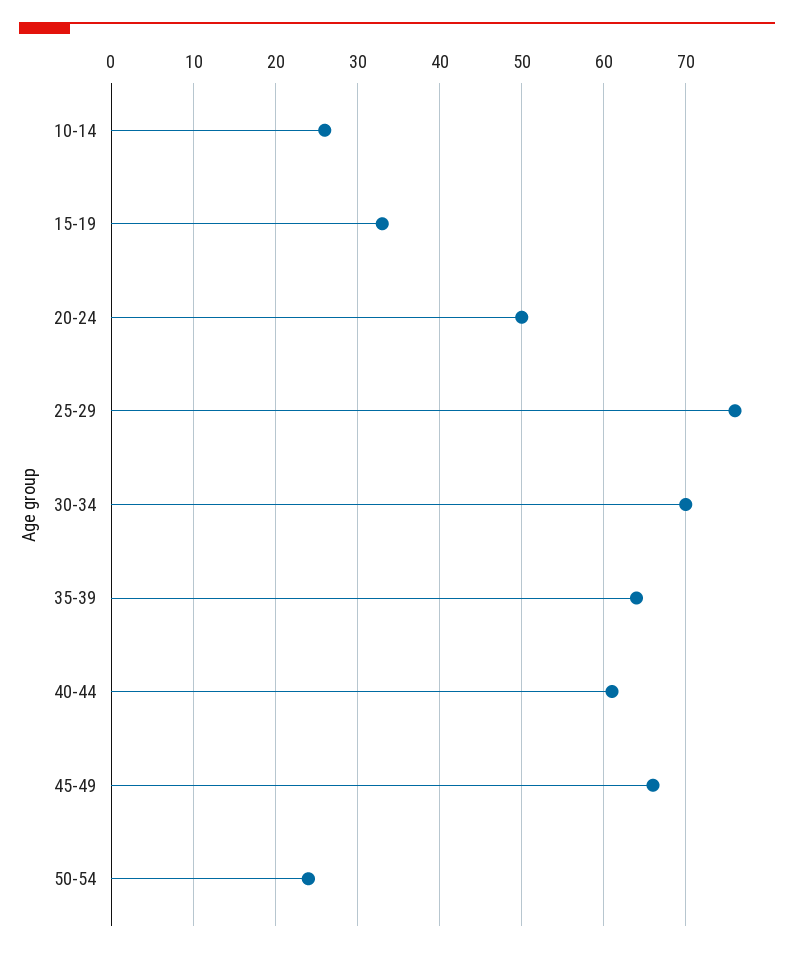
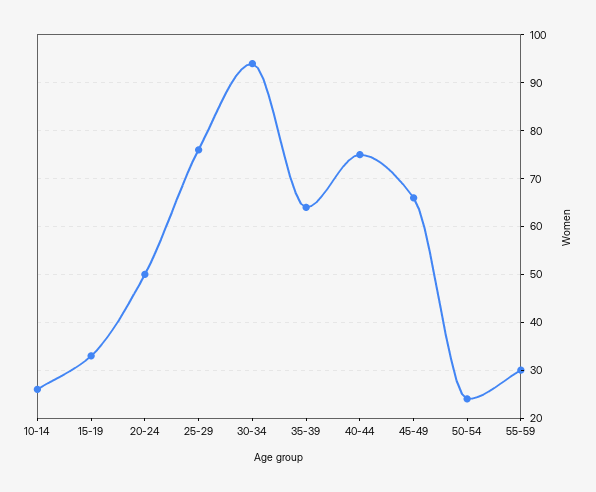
30-34: 70 -> 95
40-44: 61 -> 75
55-59: none -> 30

